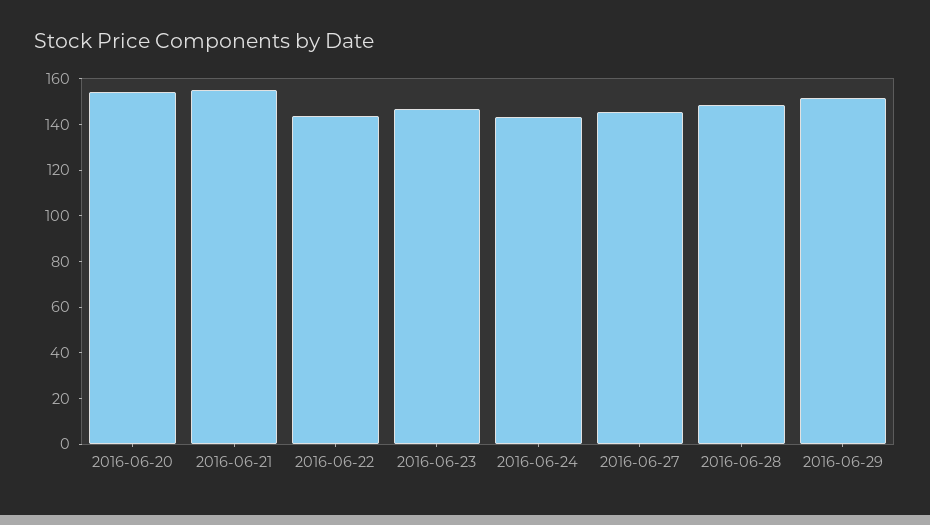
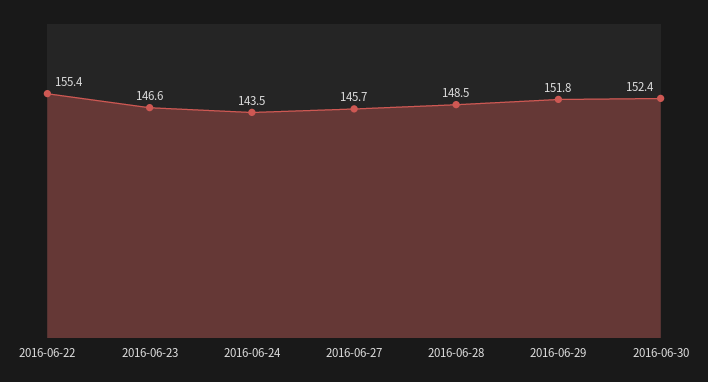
2016-06-20: 155 -> none
2016-06-21: 155 -> none
2016-06-22: 145 -> 155.4
2016-06-30: none -> 152.4

